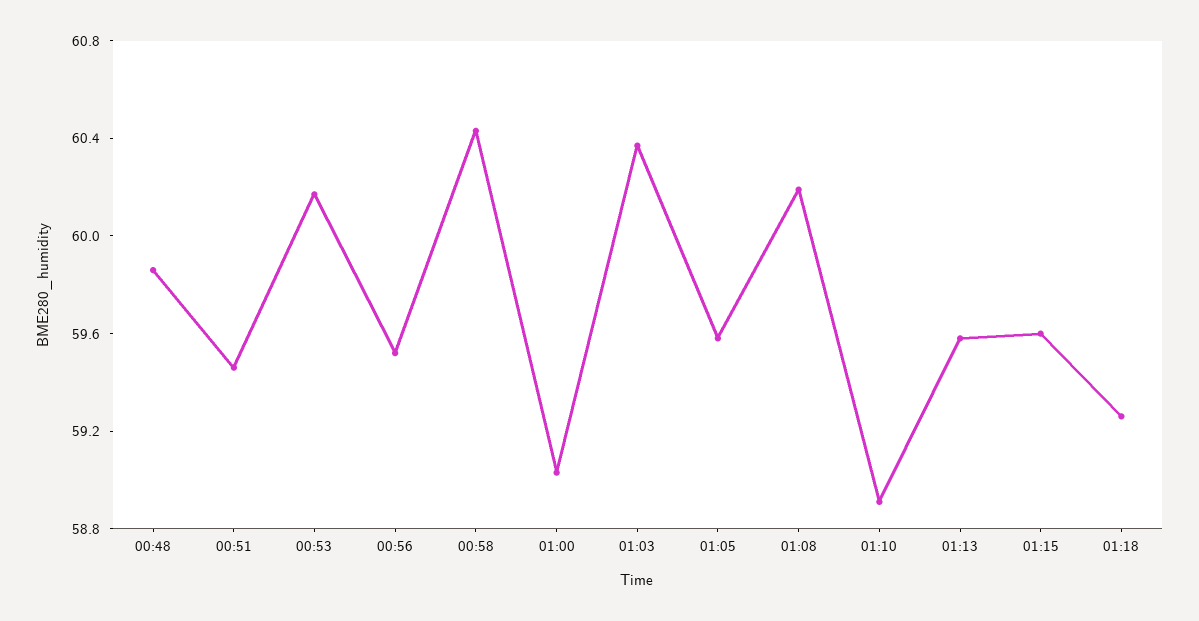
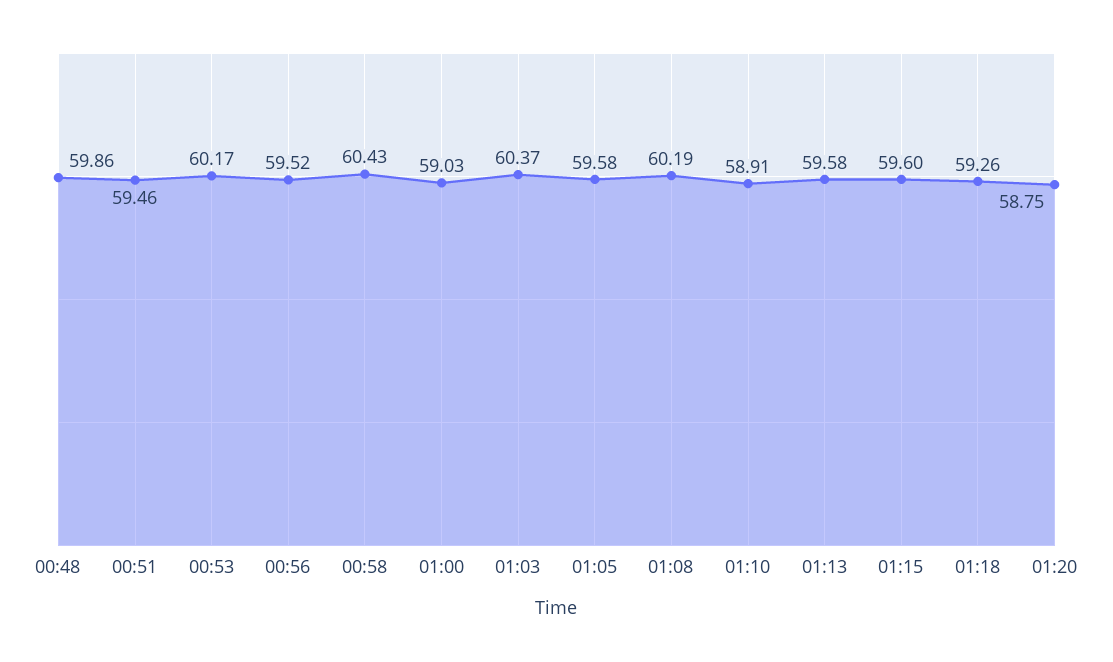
01:20: none -> 58.75

